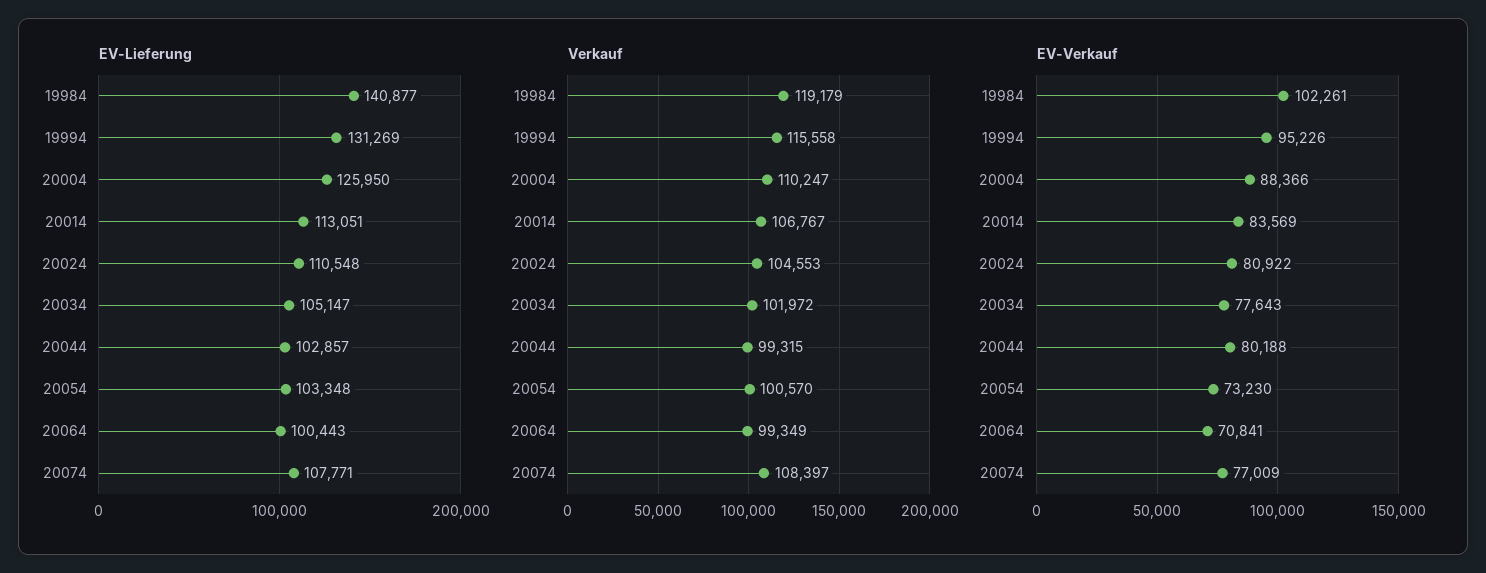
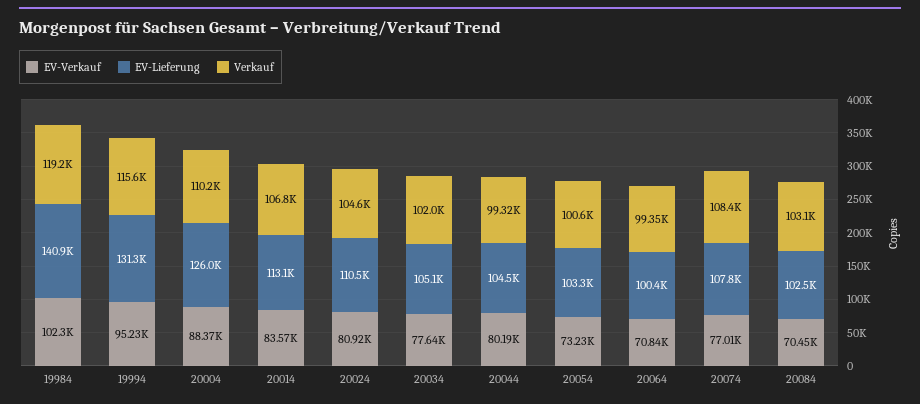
EV-Lieferung, 20044: 102857 -> 104500
EV-Verkauf, 20084: none -> 70450
EV-Lieferung, 20084: none -> 102500
Verkauf, 20084: none -> 103100

